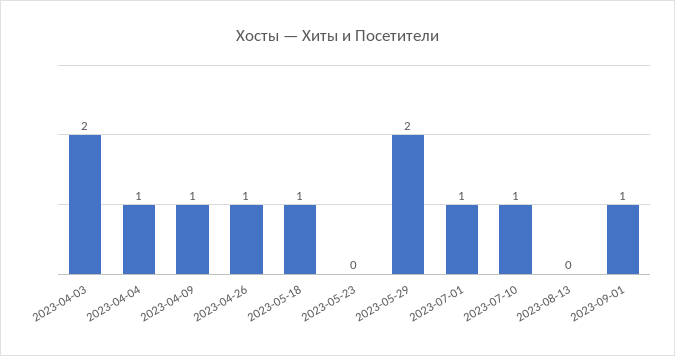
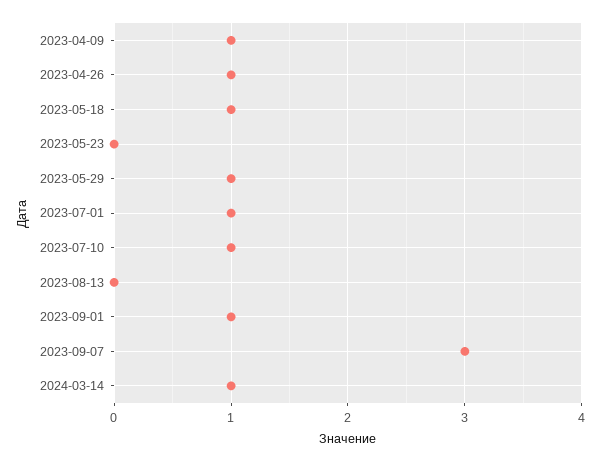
2023-04-03: 2 -> none
2023-04-04: 1 -> none
2023-05-29: 2 -> 1
2023-09-07: none -> 3
2024-03-14: none -> 1

